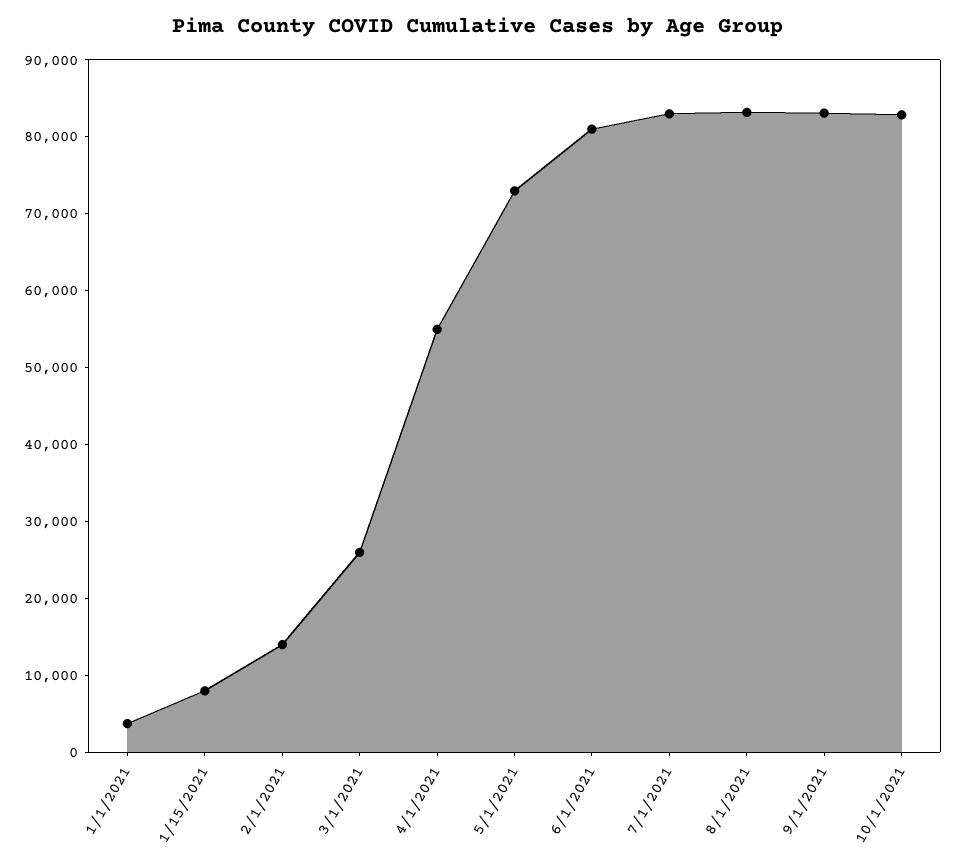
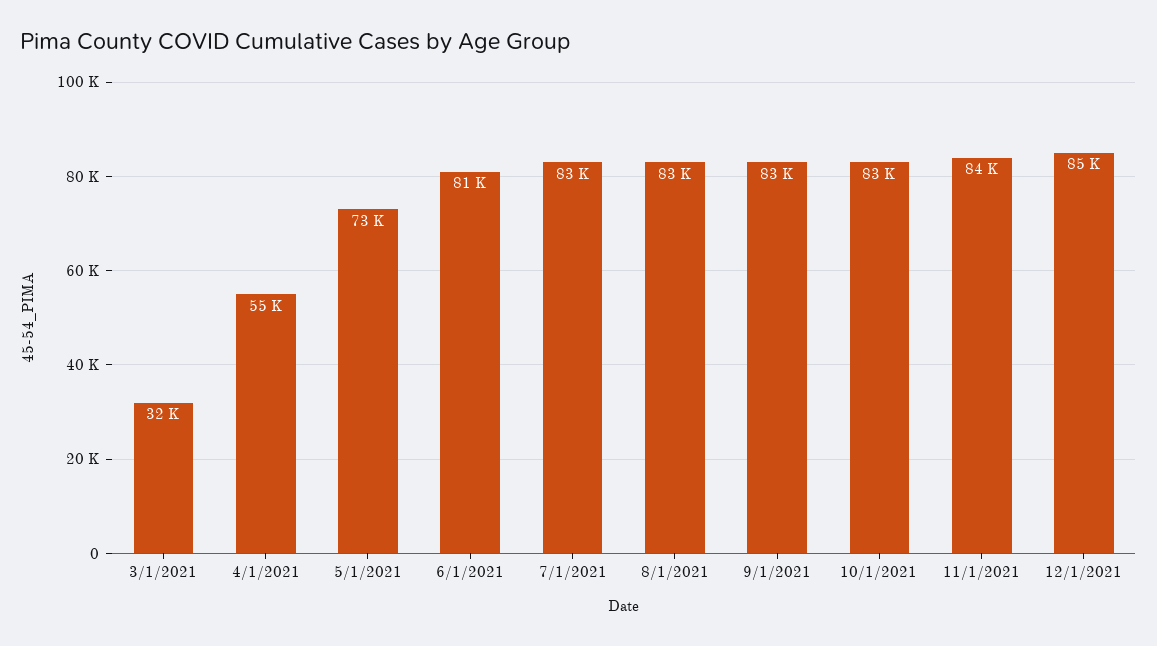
1/1/2021: 4000 -> none
1/15/2021: 8000 -> none
2/1/2021: 14000 -> none
3/1/2021: 26000 -> 32000
11/1/2021: none -> 84000
12/1/2021: none -> 85000

